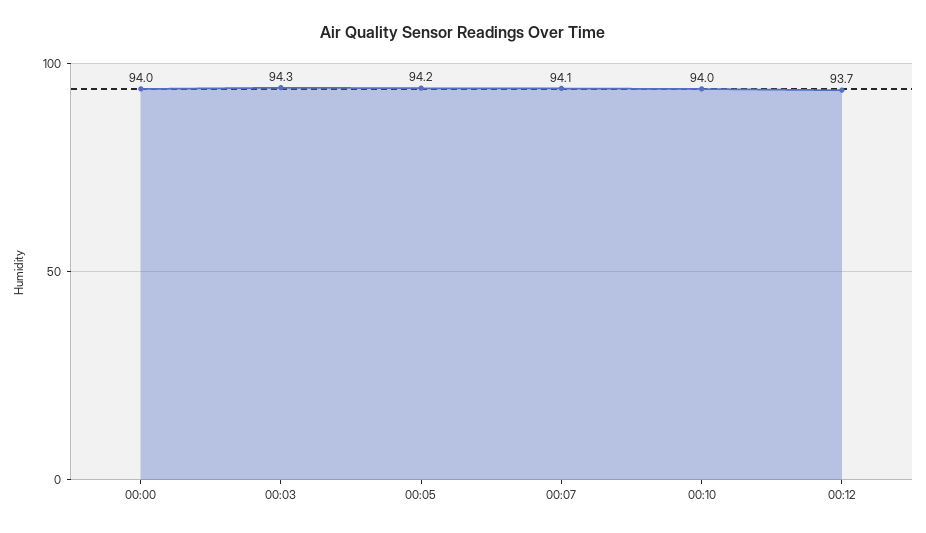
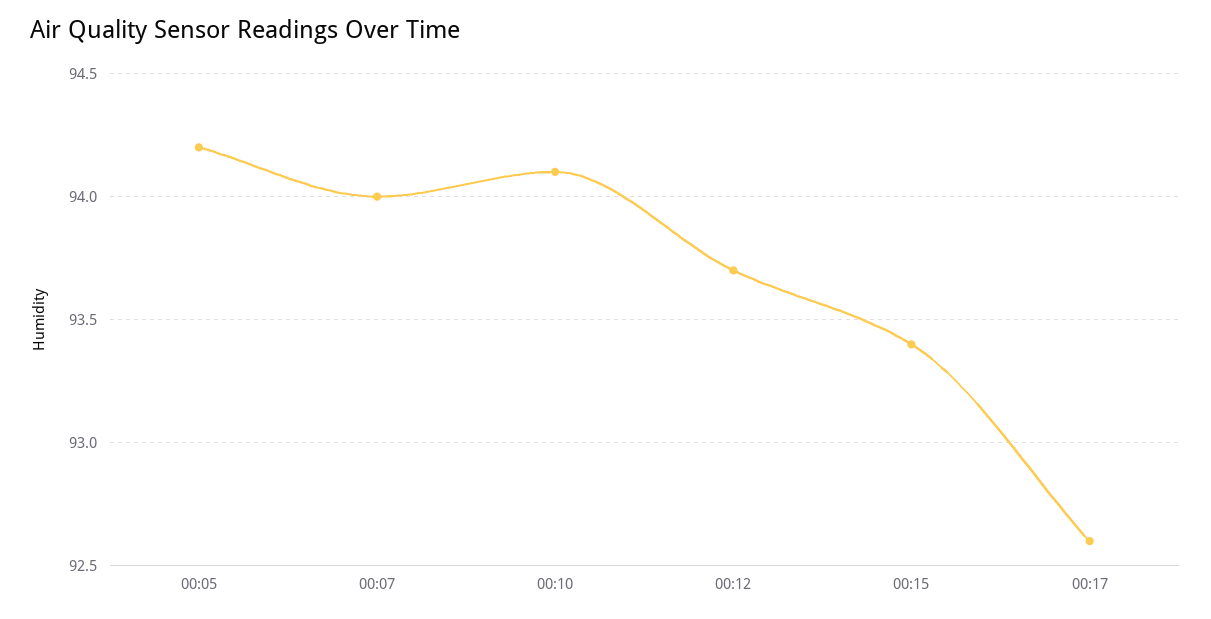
00:00: 94 -> none
00:03: 94.3 -> none
00:07: 94.1 -> 94
00:10: 94 -> 94.1
00:15: none -> 93.4
00:17: none -> 92.6

